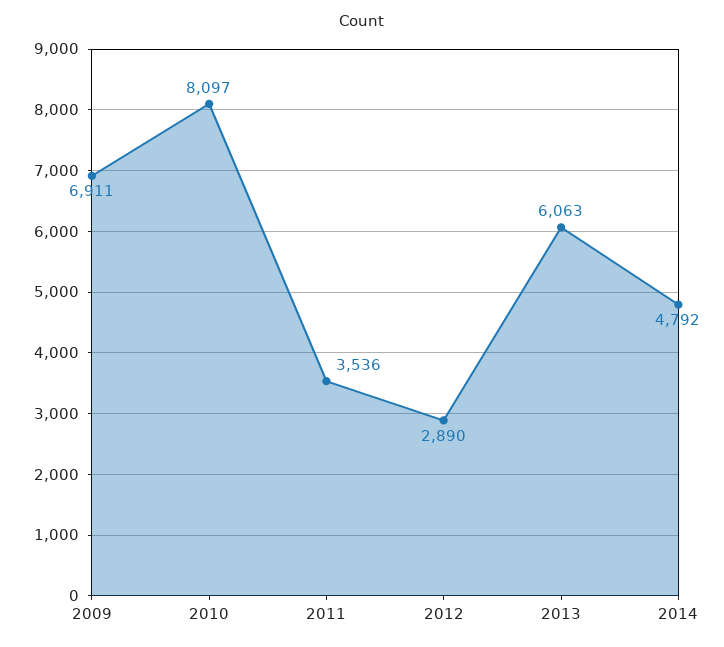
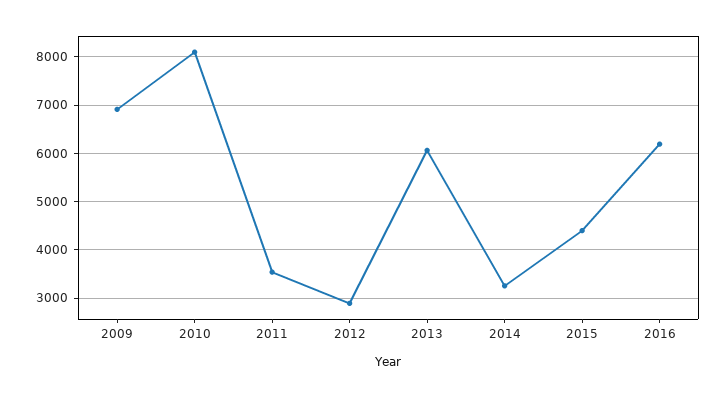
2014: 4792 -> 3200
2015: none -> 4400
2016: none -> 6200

